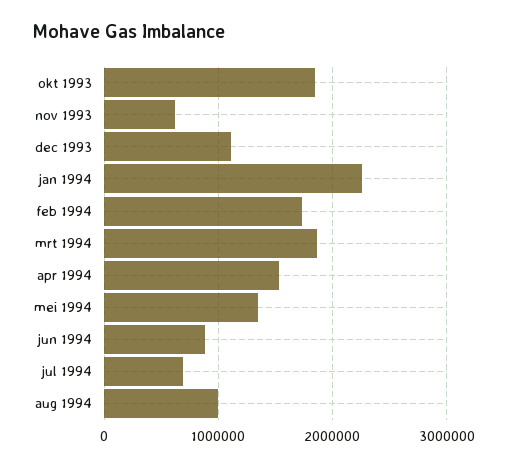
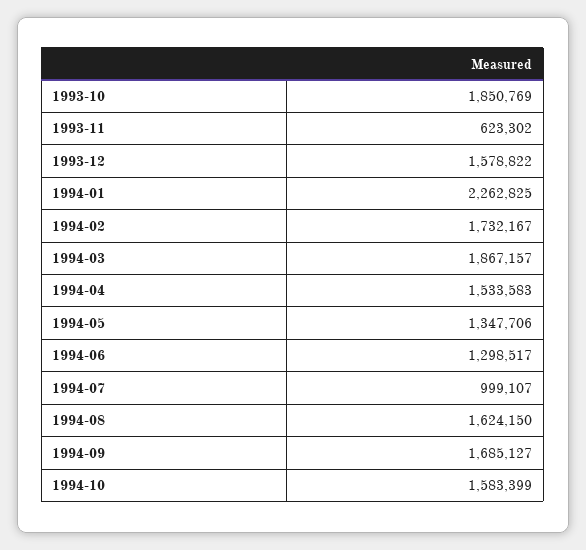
dec 1993: 1100000 -> 1578822
jun 1994: 900000 -> 1298517
jul 1994: 700000 -> 999107
aug 1994: 1000000 -> 1624150
1994-09: none -> 1685127
1994-10: none -> 1583399

